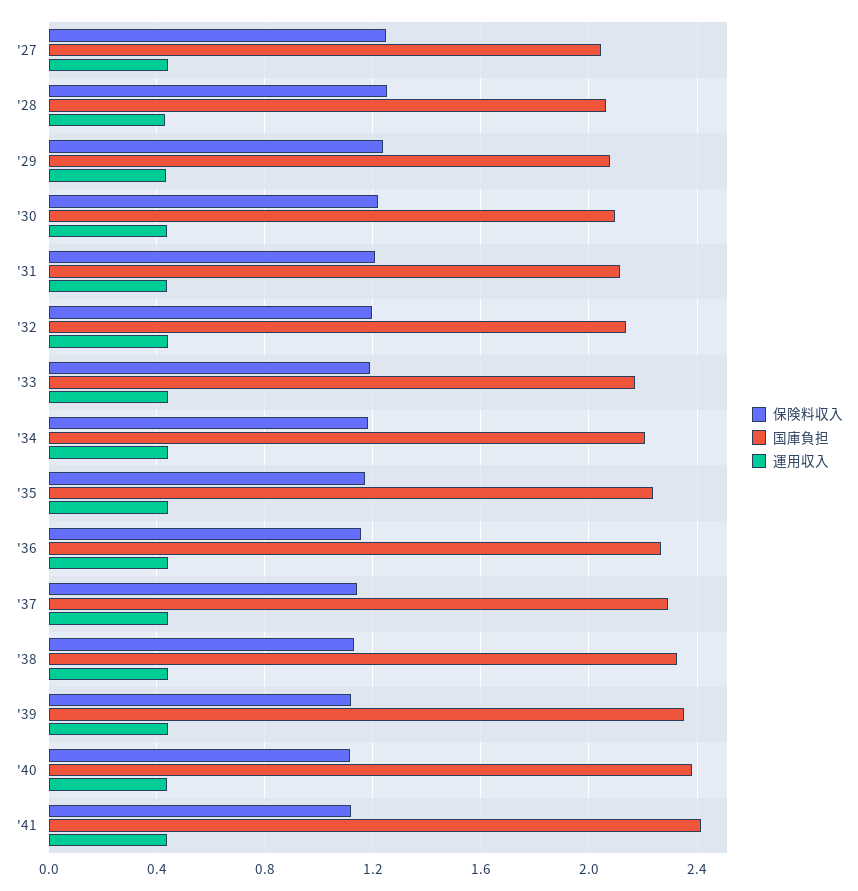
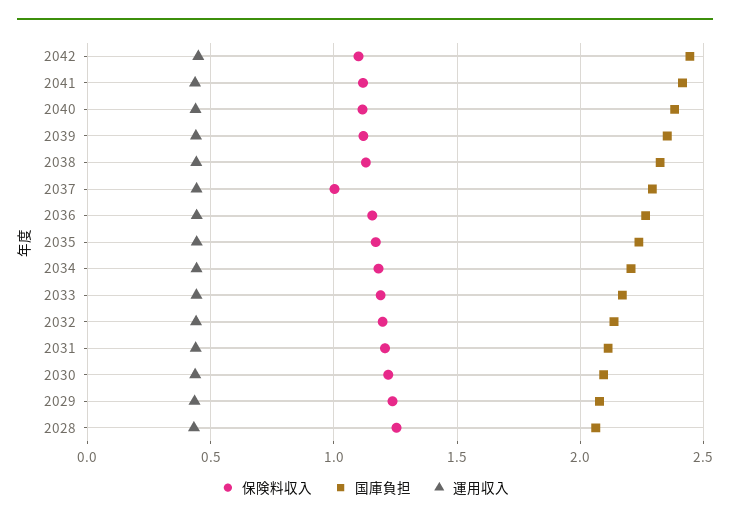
保険料収入, '27: 1.25 -> none
国庫負担, '27: 2.05 -> none
運用収入, '27: 0.45 -> none
保険料収入, '37: 1.15 -> 1
保険料収入, 2042: none -> 1.1
国庫負担, 2042: none -> 2.45
運用収入, 2042: none -> 0.45

